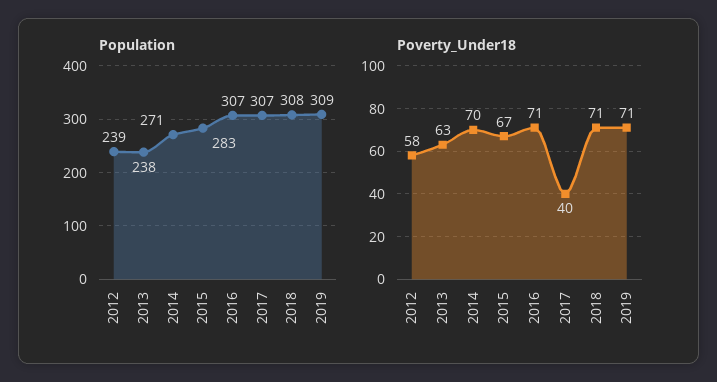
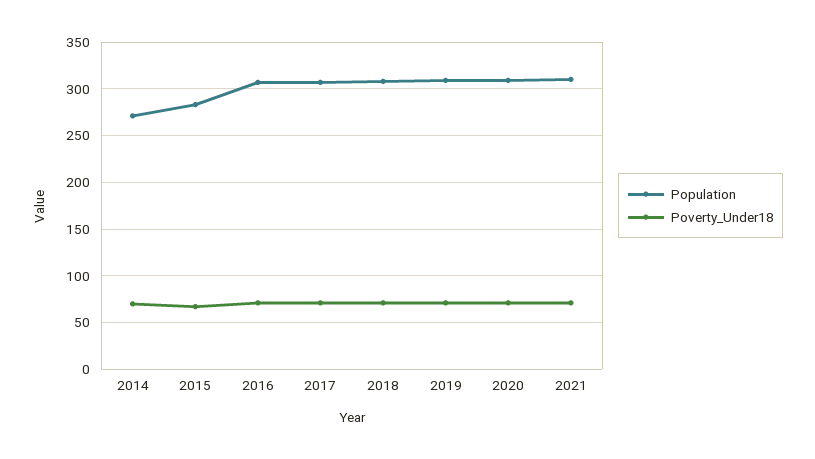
Population, 2012: 239 -> none
Population, 2013: 238 -> none
Poverty_Under18, 2012: 58 -> none
Poverty_Under18, 2013: 63 -> none
Poverty_Under18, 2017: 40 -> 70
Population, 2020: none -> 310
Poverty_Under18, 2020: none -> 70
Population, 2021: none -> 310
Poverty_Under18, 2021: none -> 70

